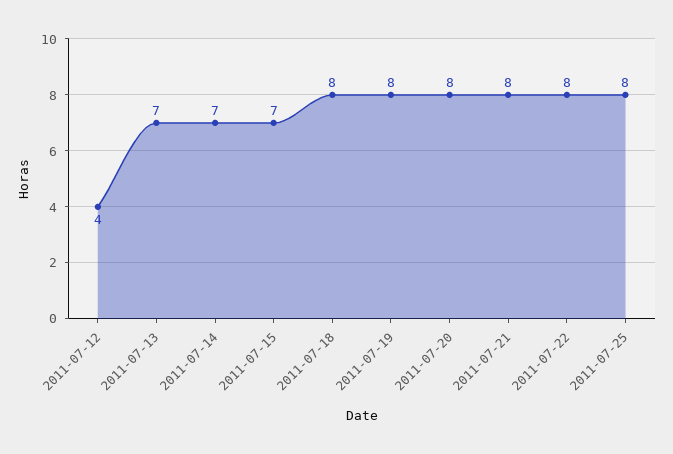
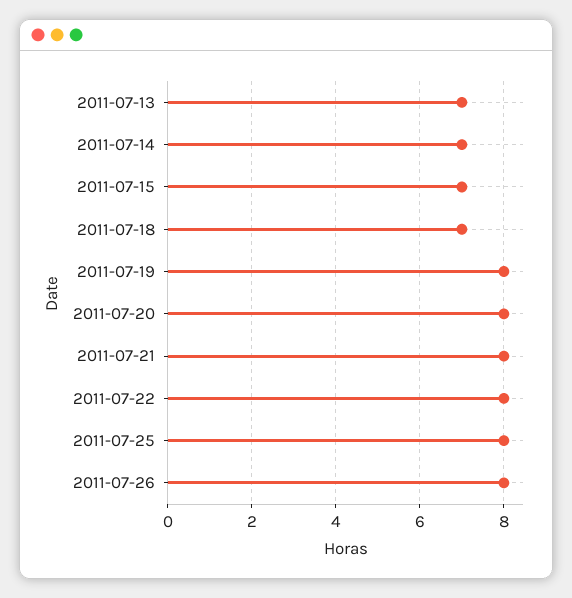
2011-07-12: 4 -> none
2011-07-18: 8 -> 7
2011-07-26: none -> 8

